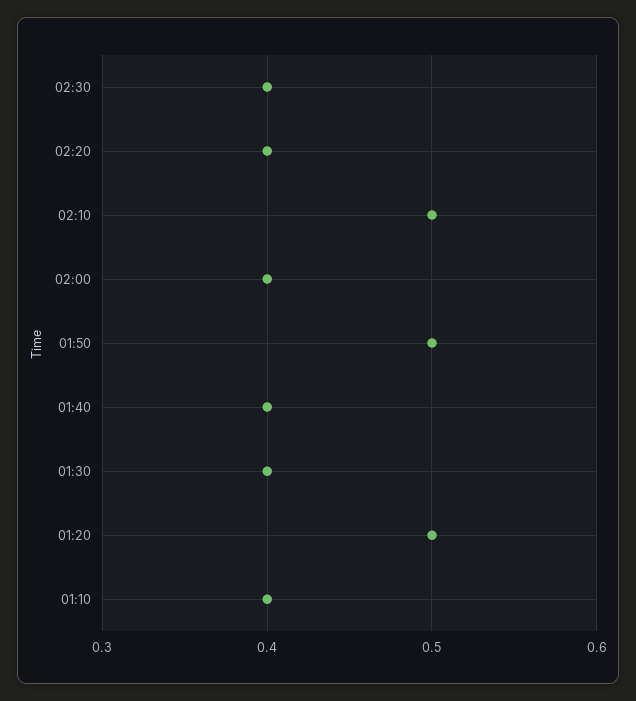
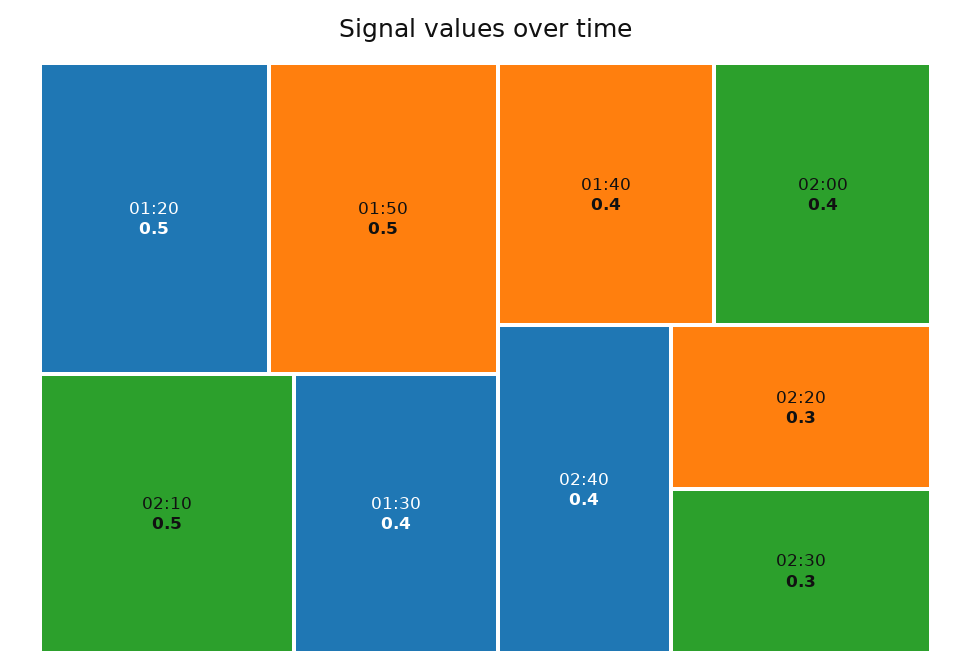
02:30: 0.4 -> 0.3
02:20: 0.4 -> 0.3
01:10: 0.4 -> none
02:40: none -> 0.4

